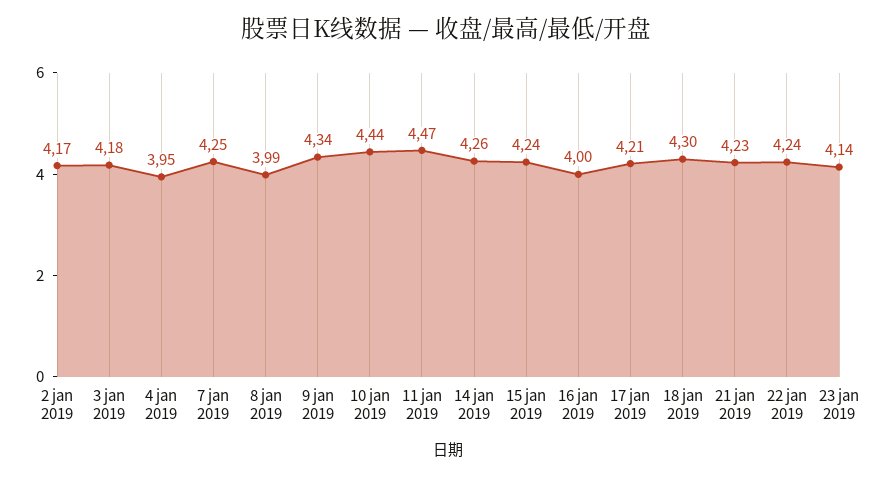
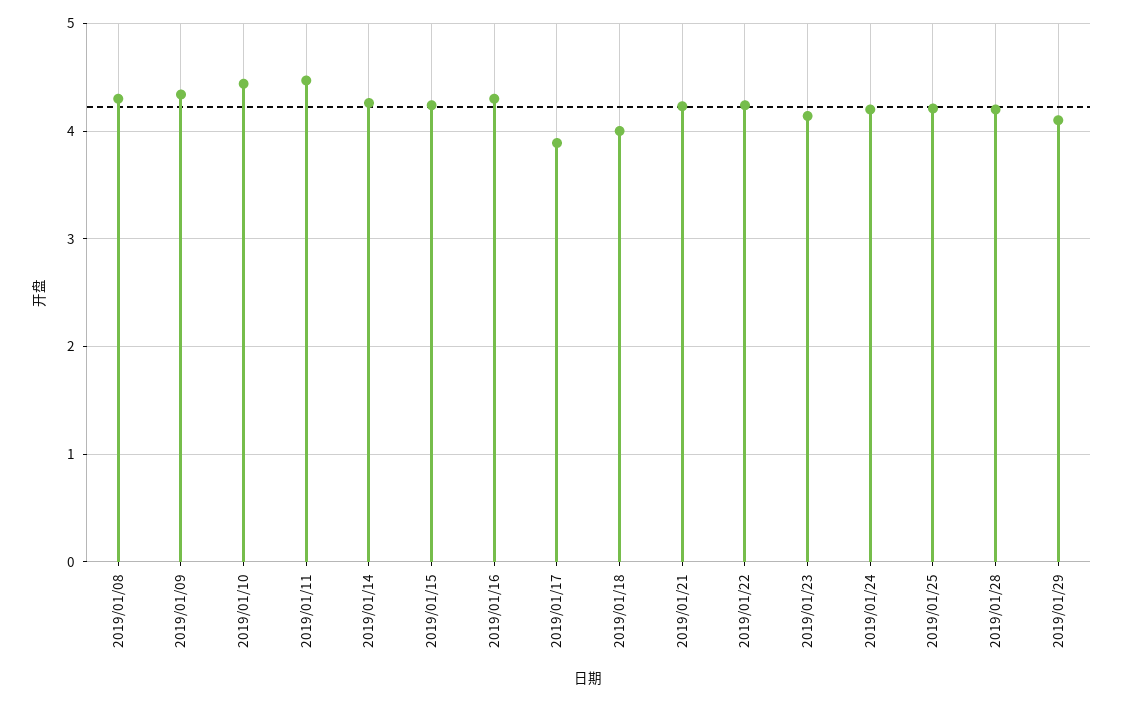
2 jan 2019: 4.17 -> none
3 jan 2019: 4.18 -> none
4 jan 2019: 3.95 -> none
7 jan 2019: 4.25 -> none
8 jan 2019: 3.99 -> 4.3
16 jan 2019: 4 -> 4.3
17 jan 2019: 4.21 -> 3.9
18 jan 2019: 4.3 -> 4
2019/01/24: none -> 4.2
2019/01/25: none -> 4.2
2019/01/28: none -> 4.2
2019/01/29: none -> 4.1

